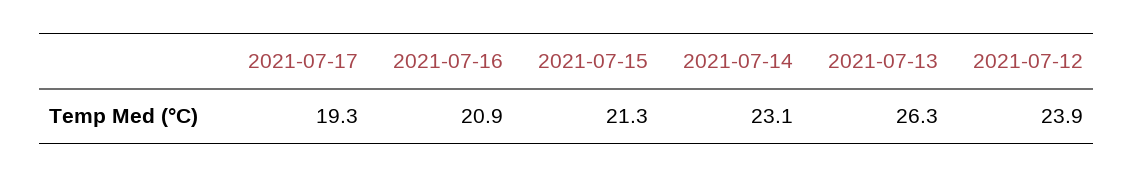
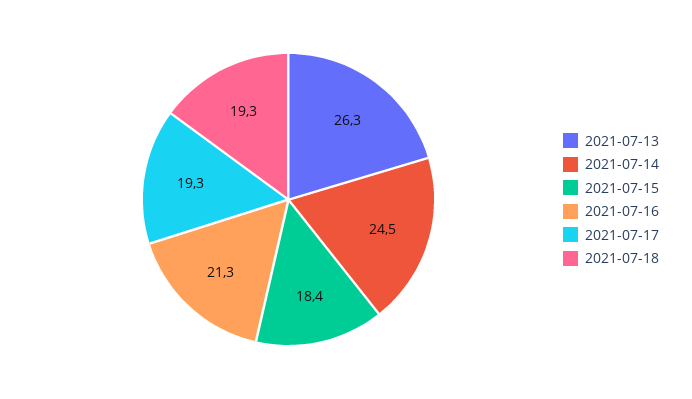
2021-07-16: 20.9 -> 21.3
2021-07-15: 21.3 -> 18.4
2021-07-14: 23.1 -> 24.5
2021-07-12: 23.9 -> none
2021-07-18: none -> 19.3

